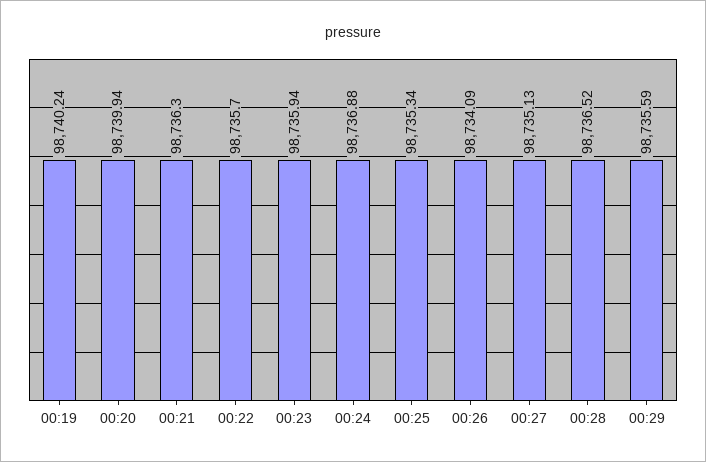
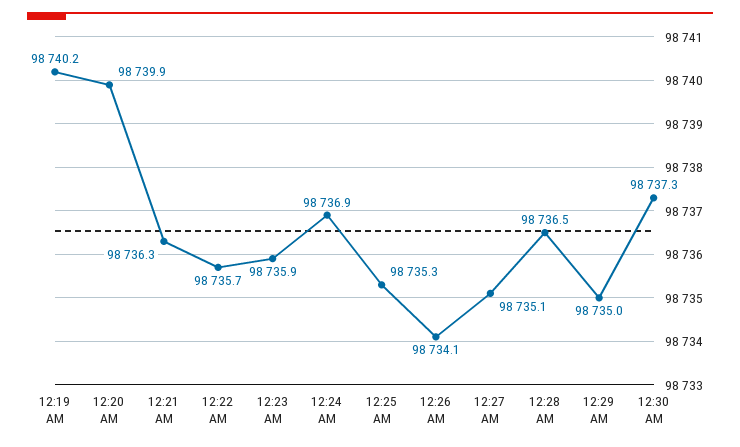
00:29: 98735.59 -> 98735
12:30 AM: none -> 98737.3

